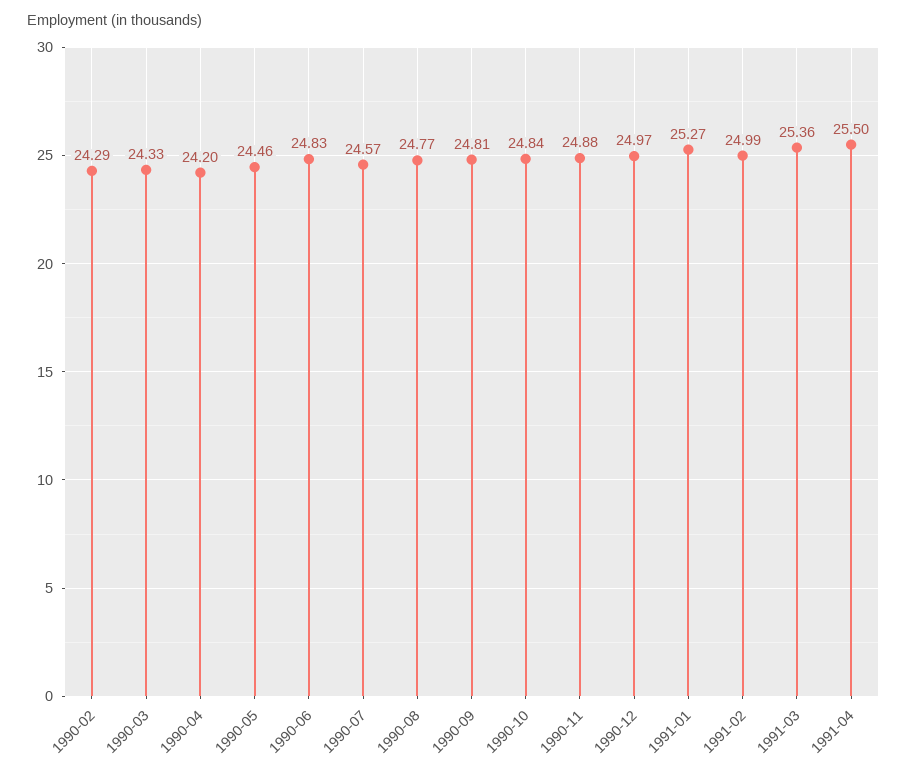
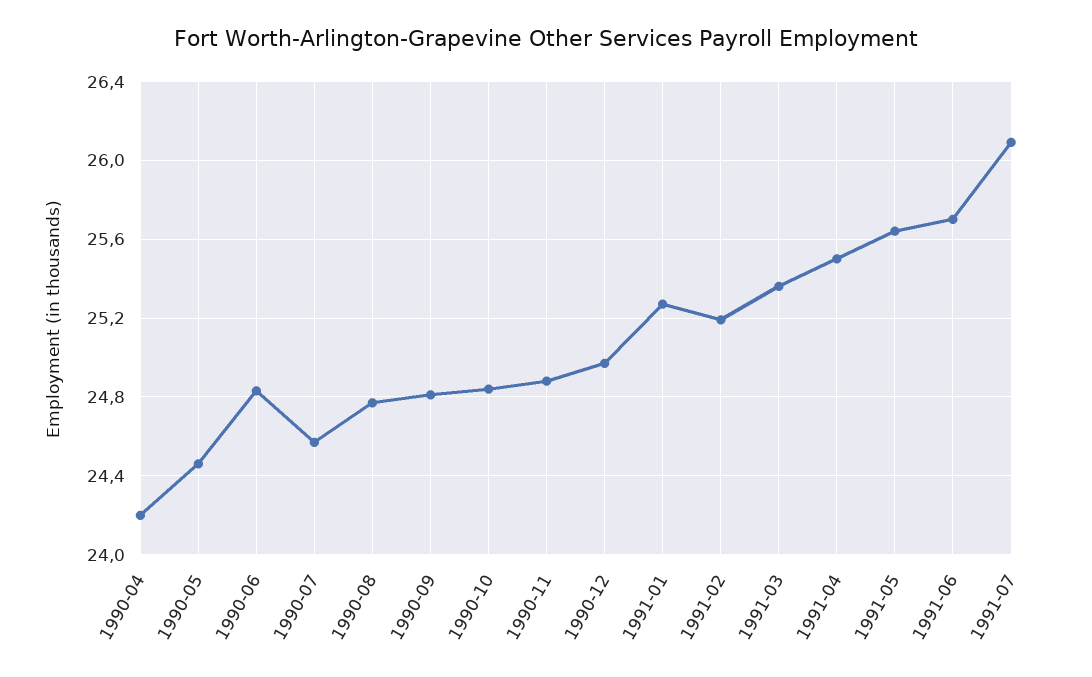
1990-02: 24.29 -> none
1990-03: 24.33 -> none
1991-02: 24.99 -> 25.2
1991-05: none -> 25.65
1991-06: none -> 25.7
1991-07: none -> 26.1

